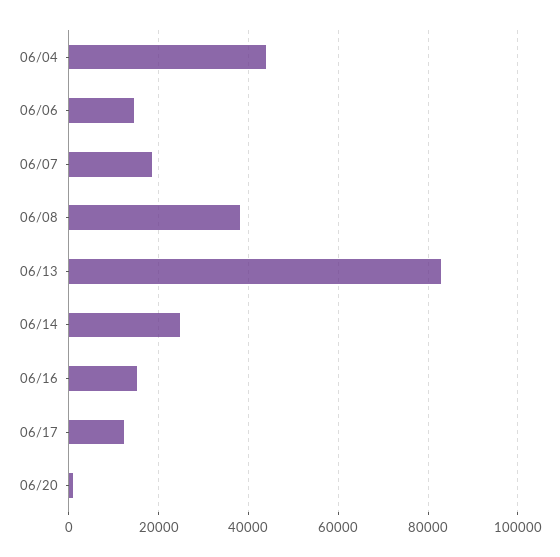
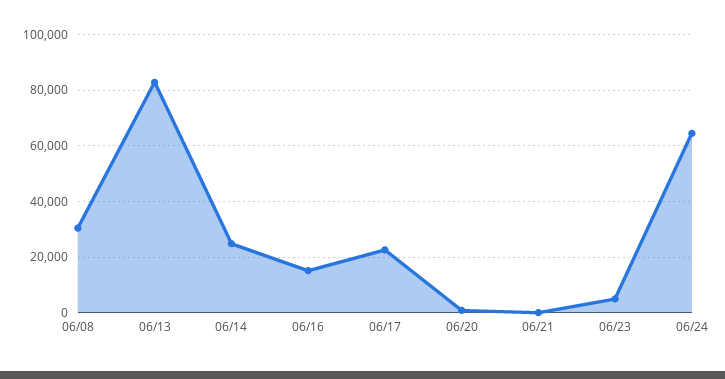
06/04: 44000 -> none
06/06: 14000 -> none
06/07: 18000 -> none
06/08: 38000 -> 30000
06/17: 12000 -> 22500
06/21: none -> 0
06/23: none -> 5000
06/24: none -> 65000

